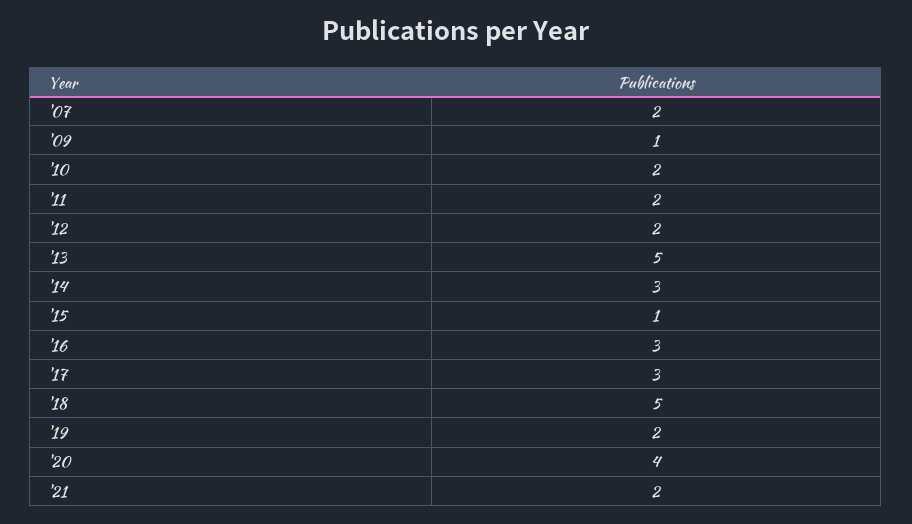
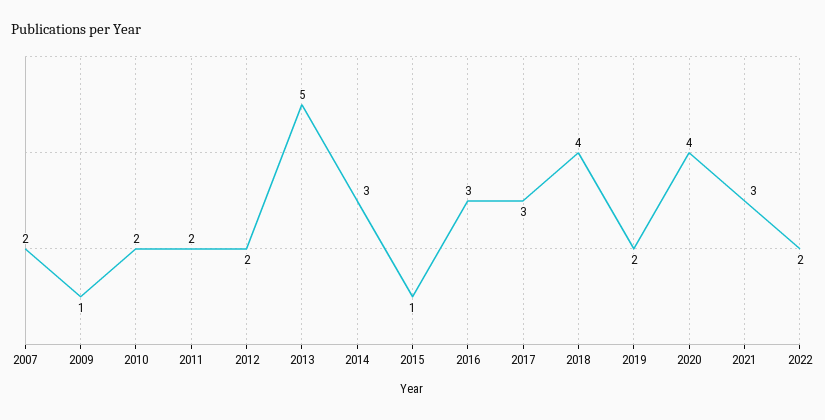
'18: 5 -> 4
'21: 2 -> 3
2022: none -> 2

